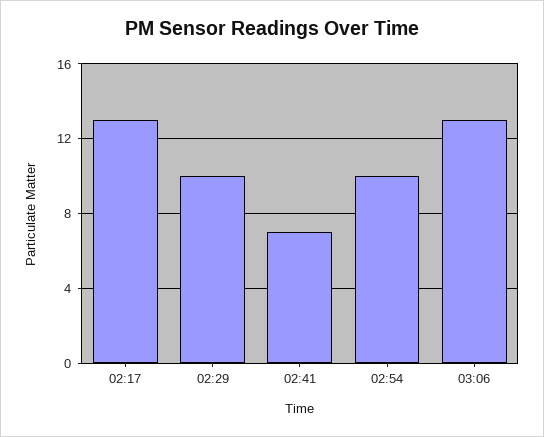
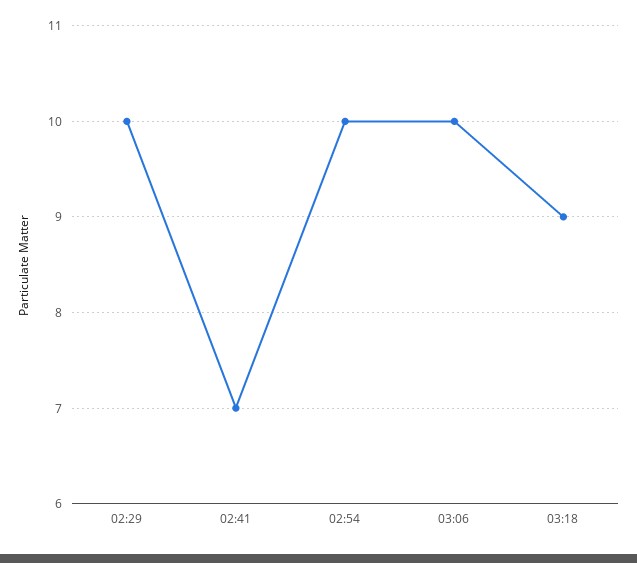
02:17: 13 -> none
03:06: 13 -> 10
03:18: none -> 9

